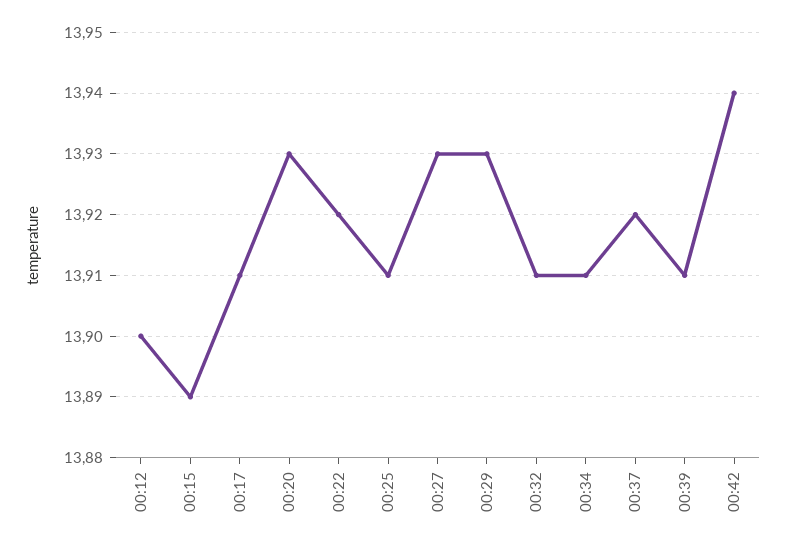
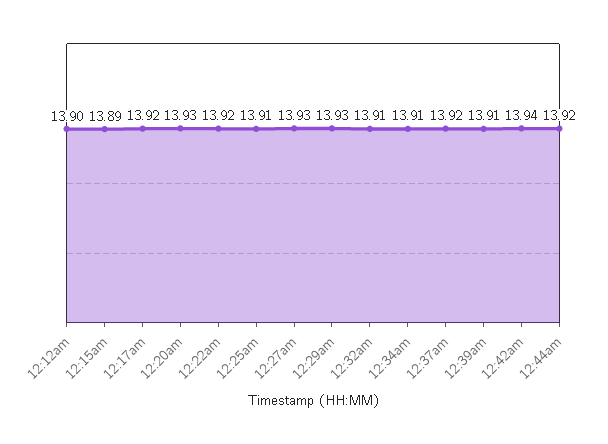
00:17: 13.91 -> 13.92
12:44am: none -> 13.92

